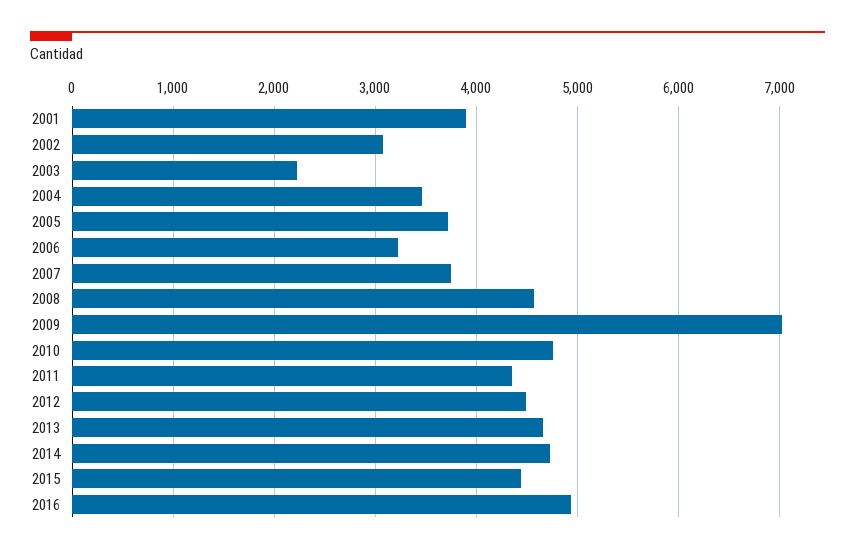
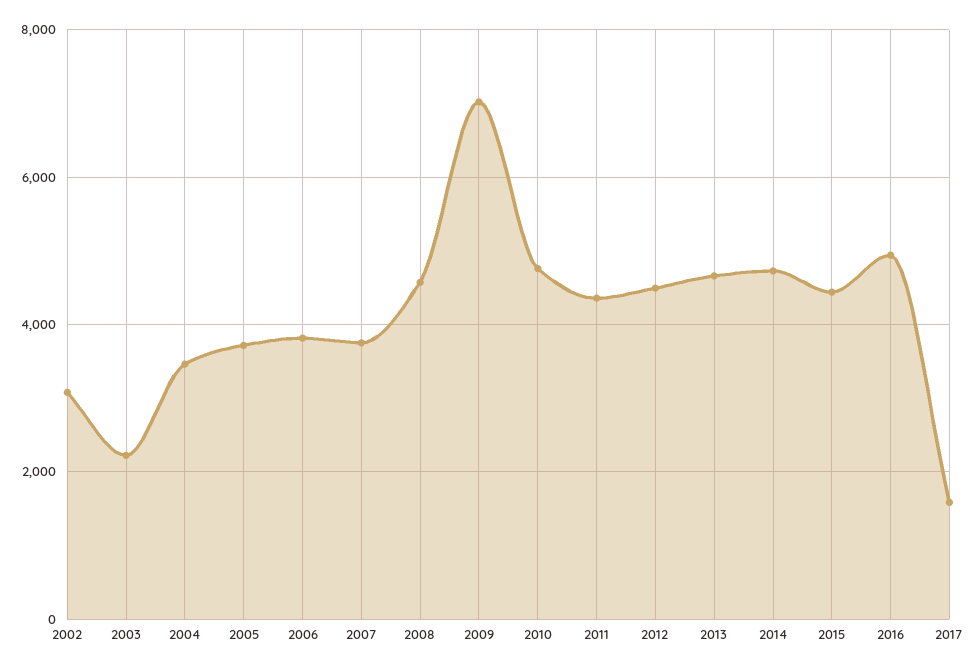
2001: 3900 -> none
2006: 3200 -> 3800
2017: none -> 1600

